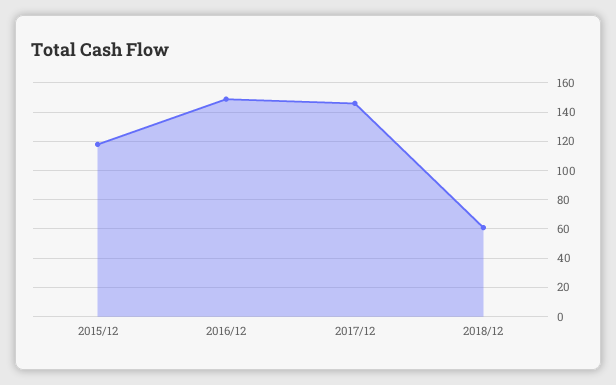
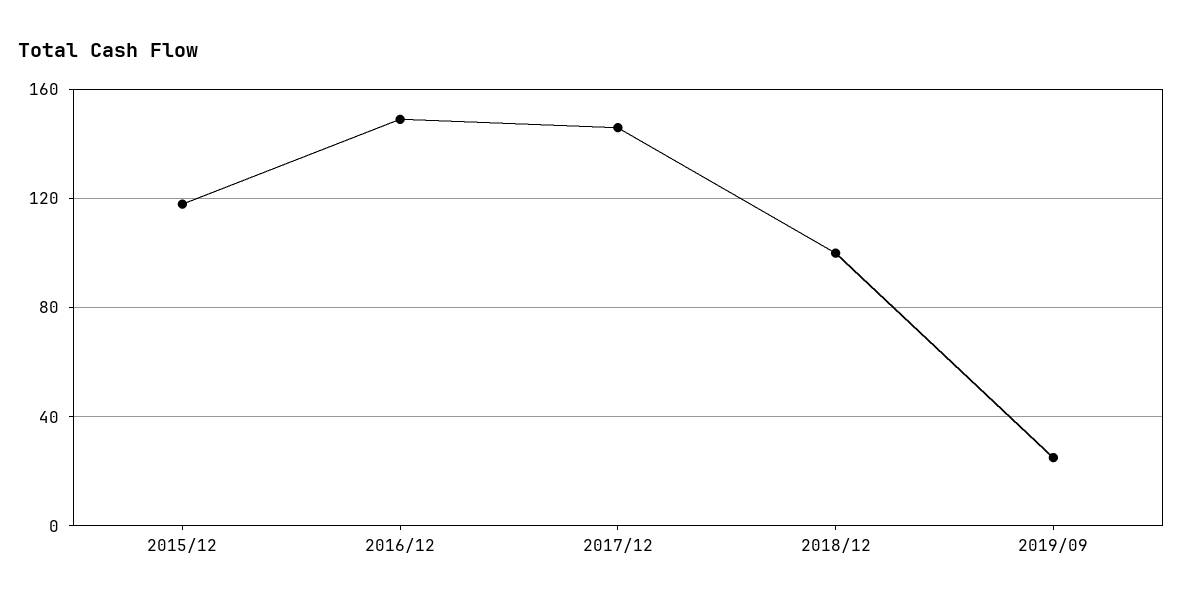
2018/12: 60 -> 100
2019/09: none -> 25

